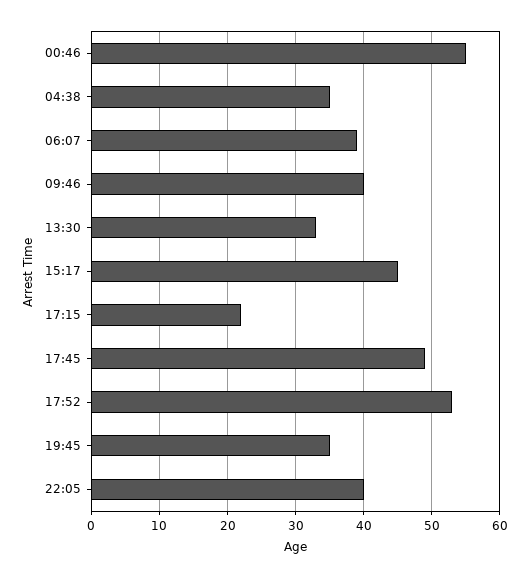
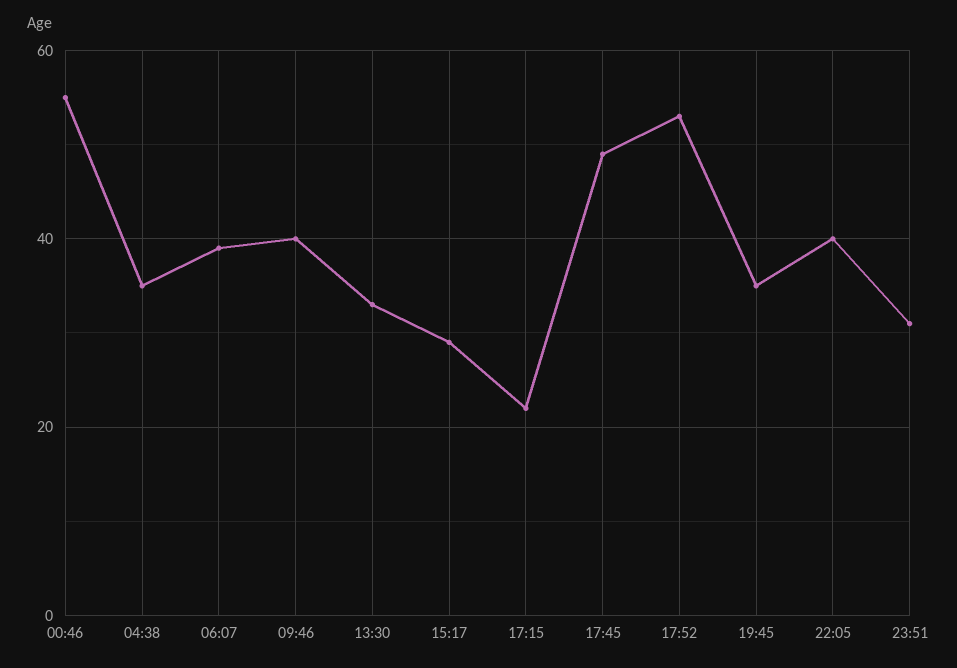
15:17: 45 -> 30
23:51: none -> 30

